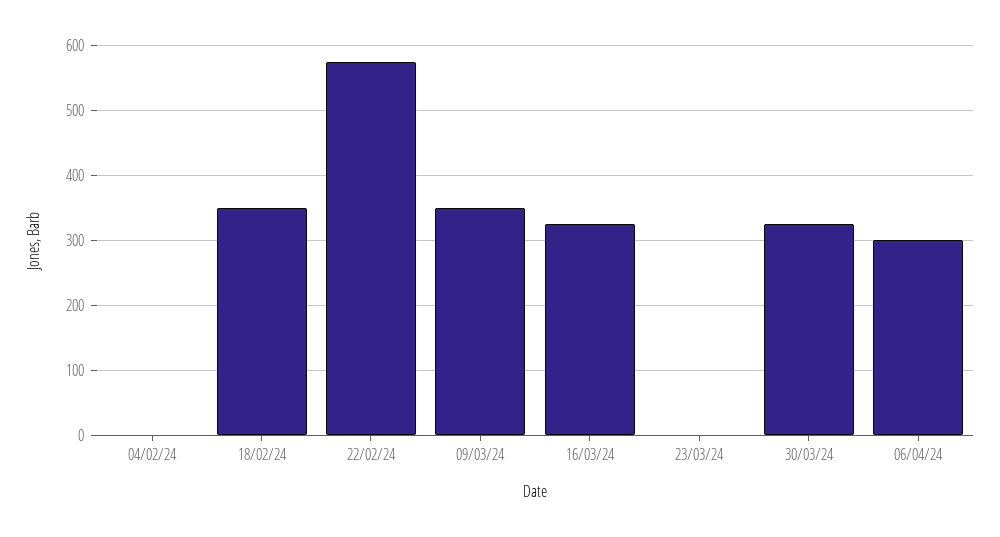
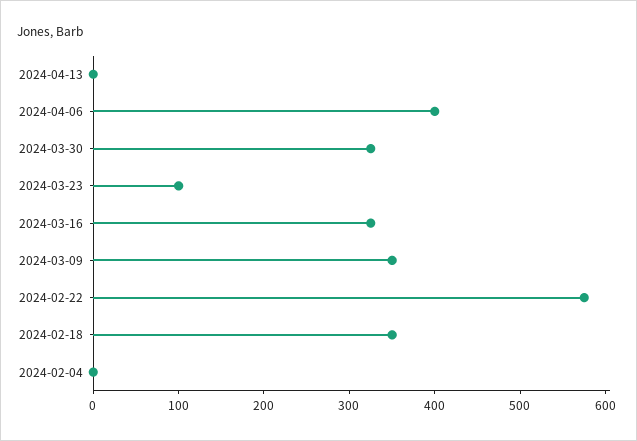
23/03/24: 0 -> 100
06/04/24: 300 -> 400
2024-04-13: none -> 0

